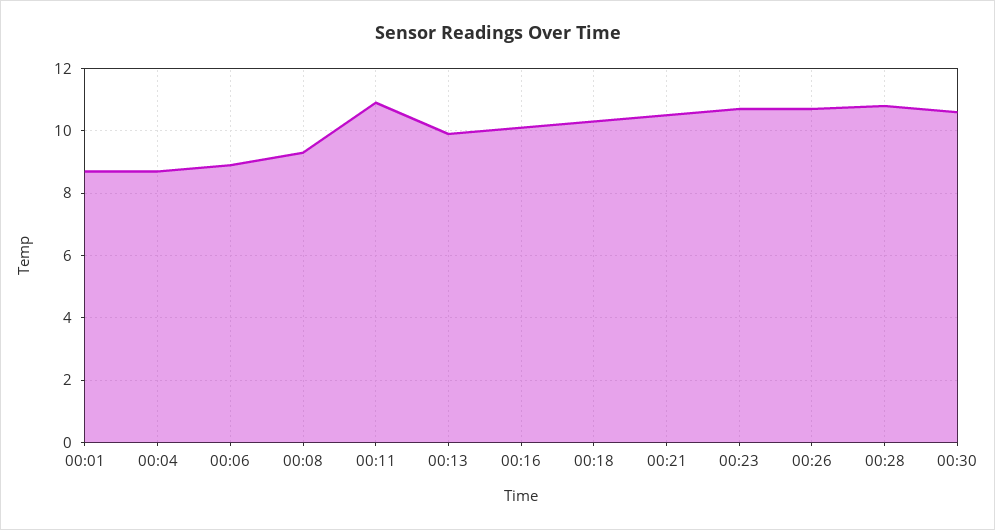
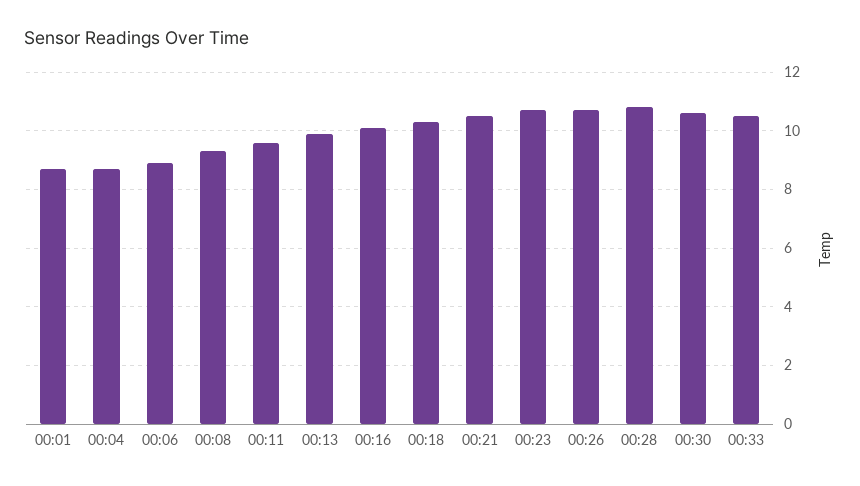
00:11: 11 -> 9.5
00:33: none -> 10.5

